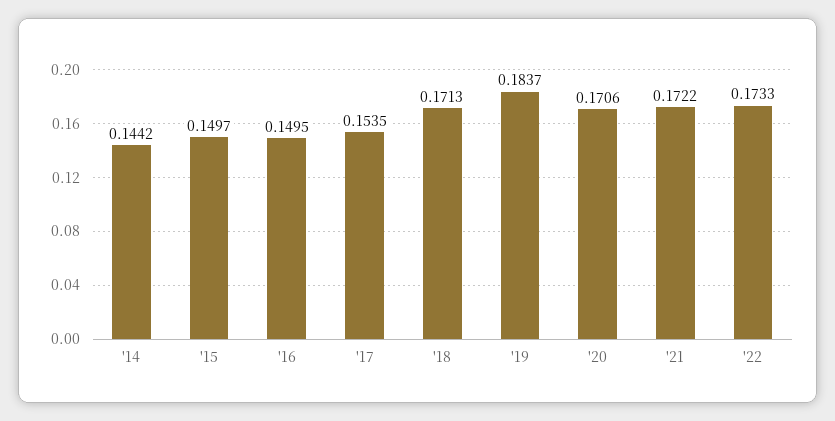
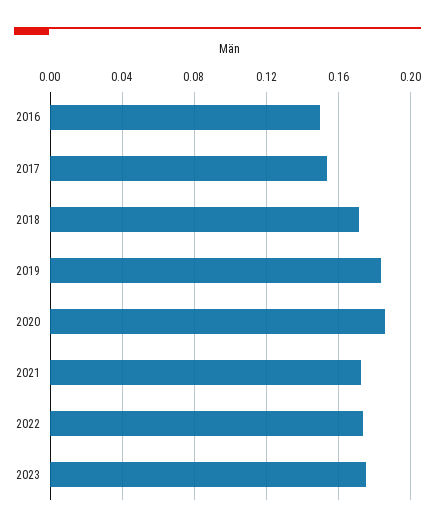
'14: 0.1442 -> none
'15: 0.1497 -> none
'20: 0.1706 -> 0.185
2023: none -> 0.175

